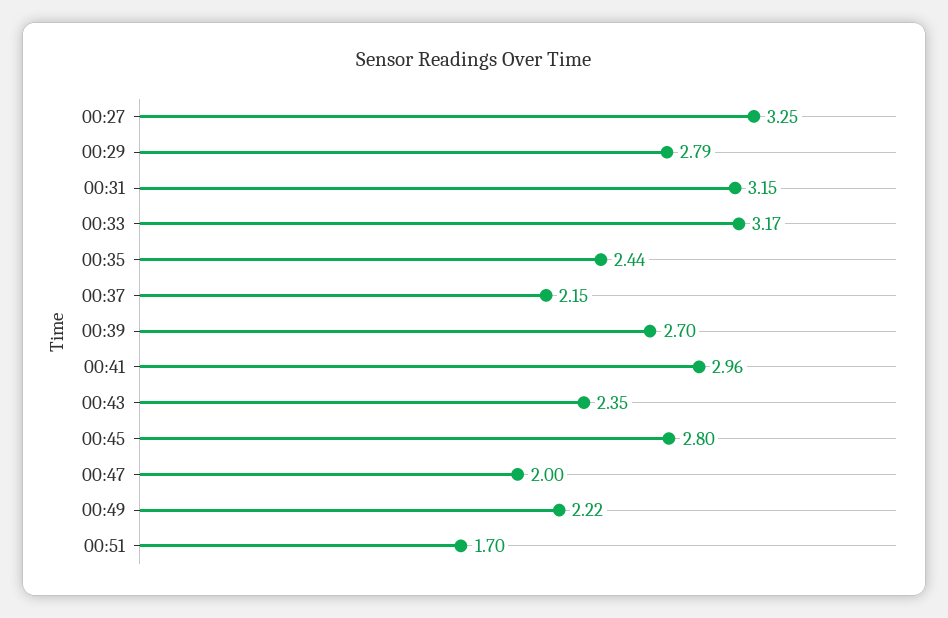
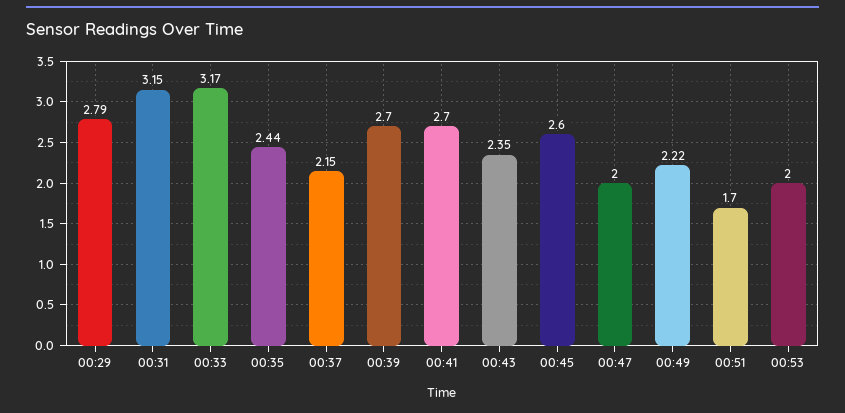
00:27: 3.25 -> none
00:41: 2.96 -> 2.7
00:45: 2.8 -> 2.6
00:53: none -> 2

